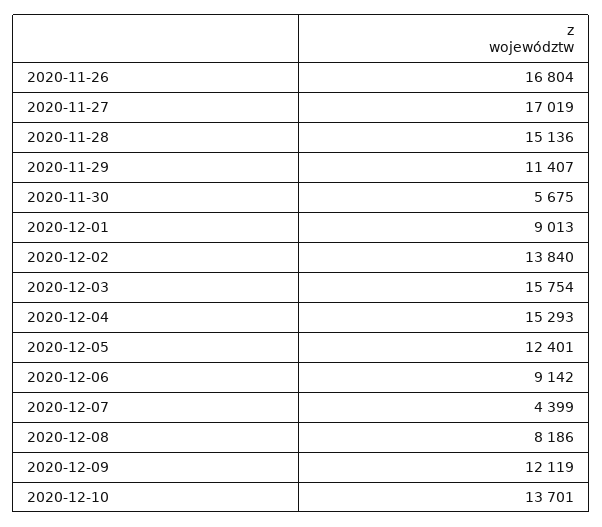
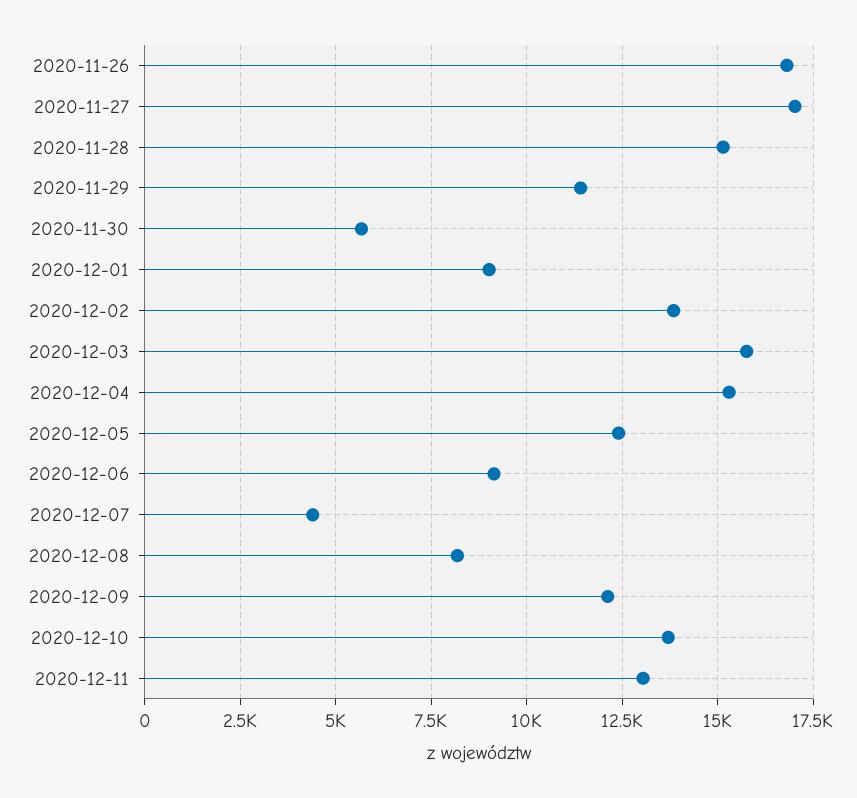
2020-12-11: none -> 13000

